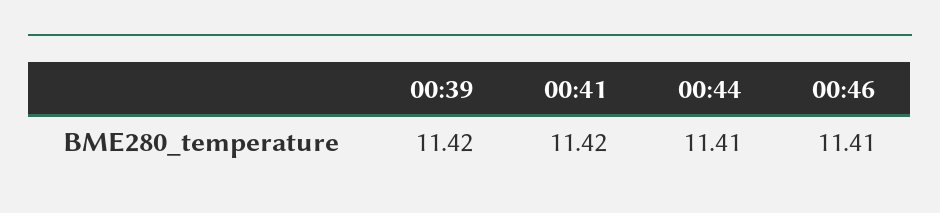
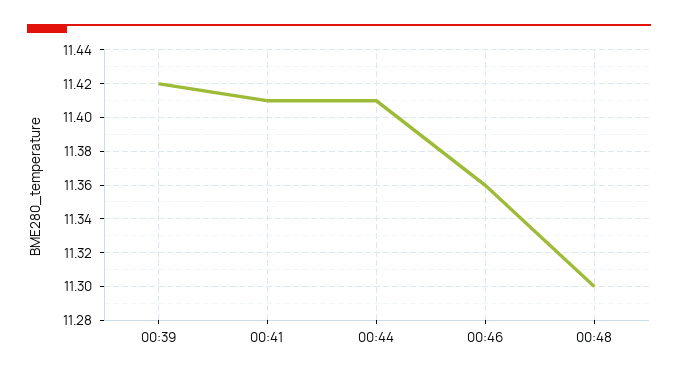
00:41: 11.42 -> 11.41
00:46: 11.41 -> 11.36
00:48: none -> 11.3

